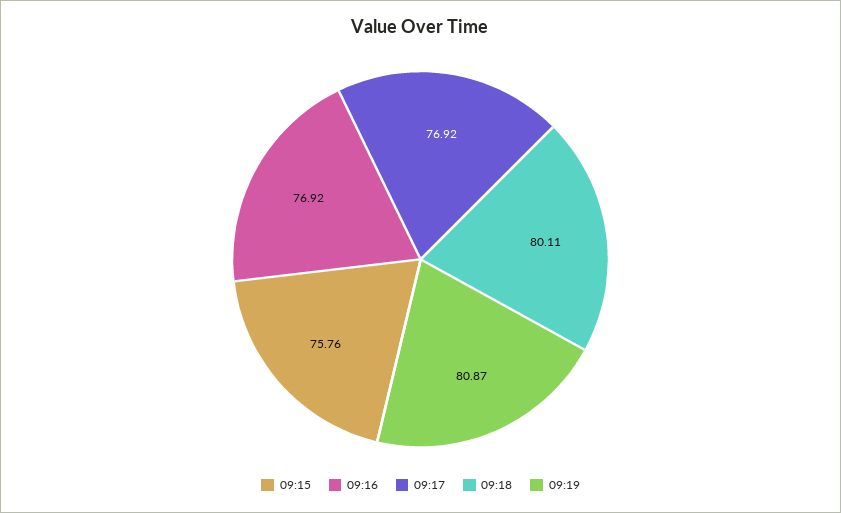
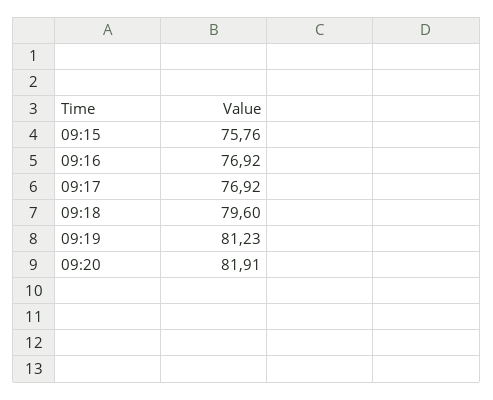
09:18: 80.11 -> 79.6
09:19: 80.87 -> 81.23
09:20: none -> 81.91

